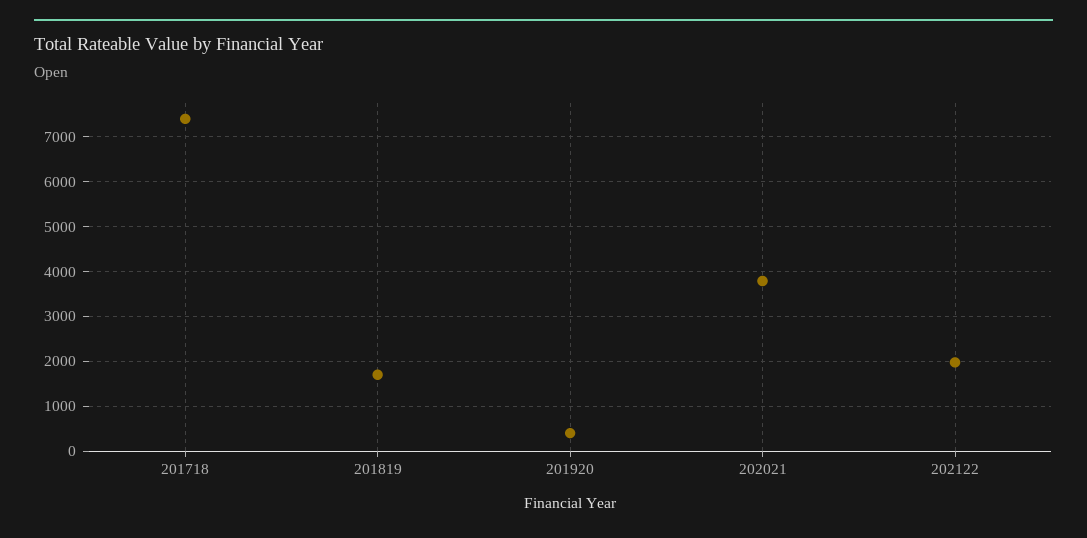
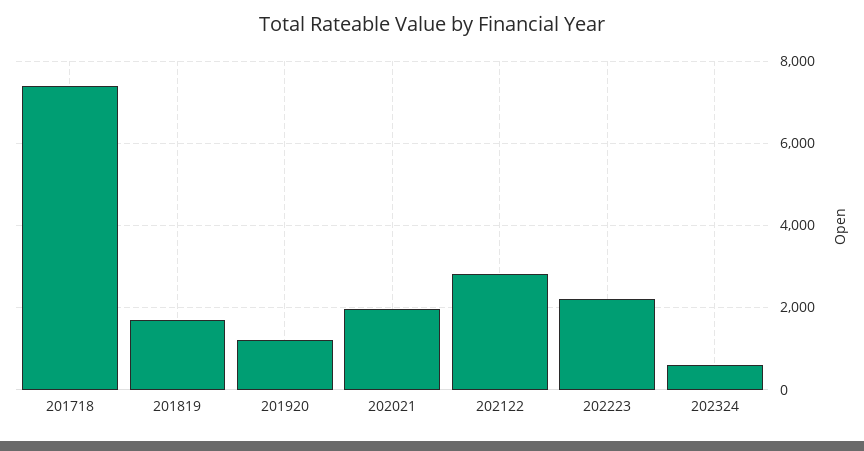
201920: 400 -> 1200
202021: 3800 -> 2000
202122: 2000 -> 2800
202223: none -> 2200
202324: none -> 600

